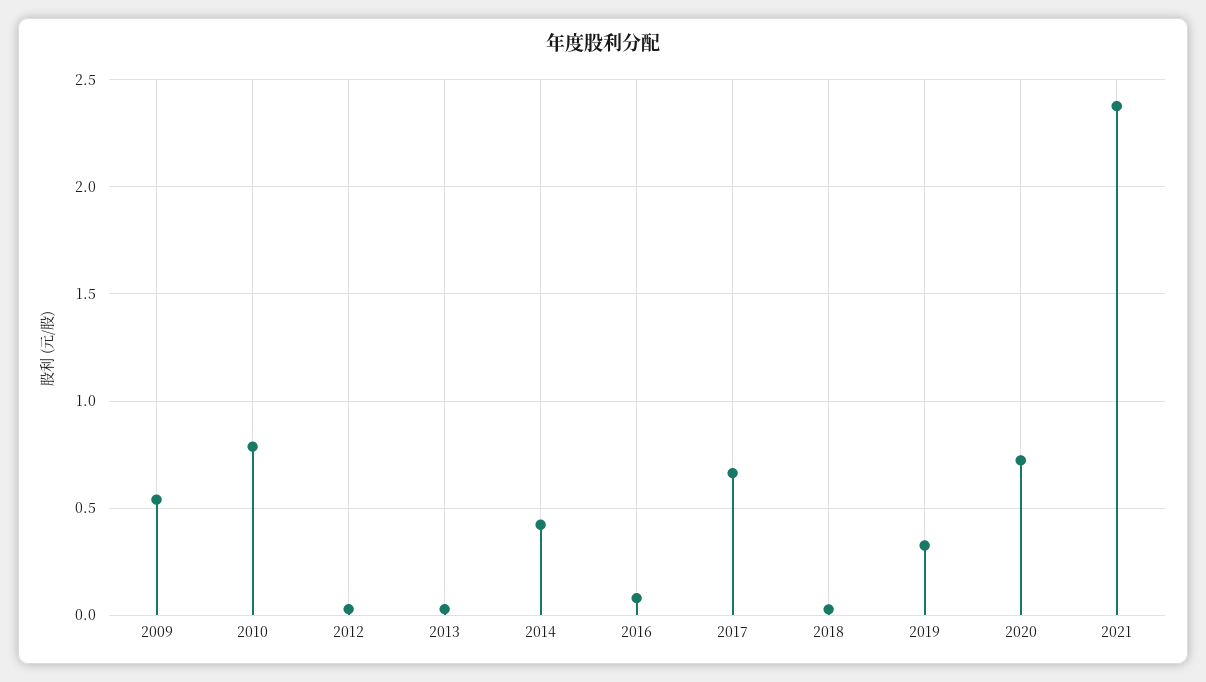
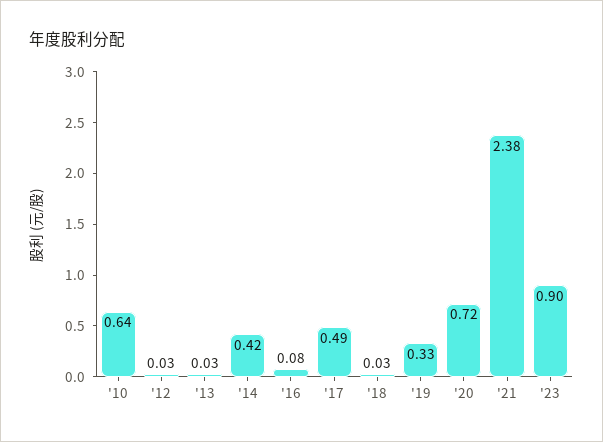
2009: 0.55 -> none
2010: 0.8 -> 0.64
2017: 0.65 -> 0.49
'23: none -> 0.9

